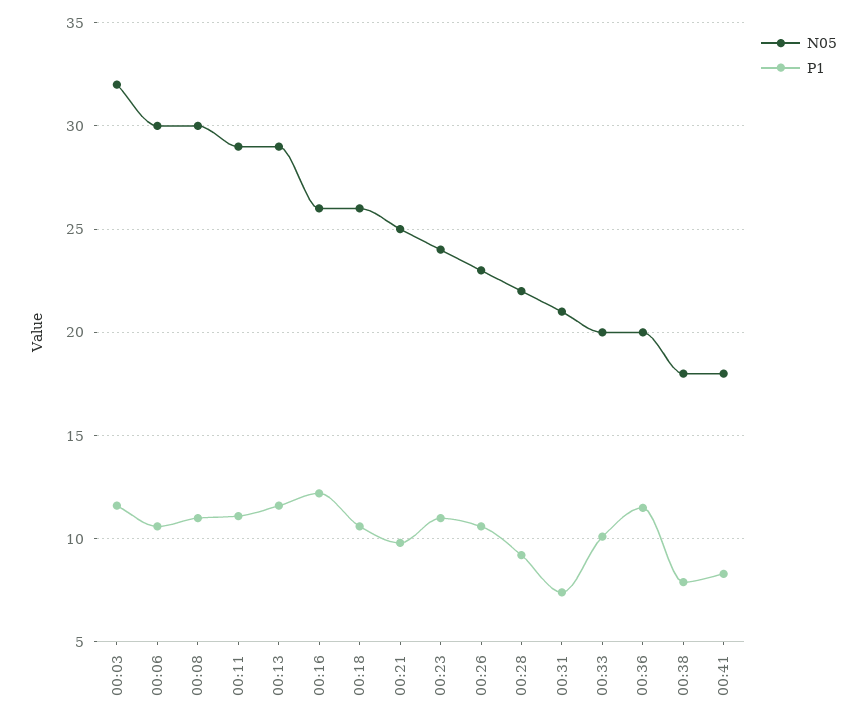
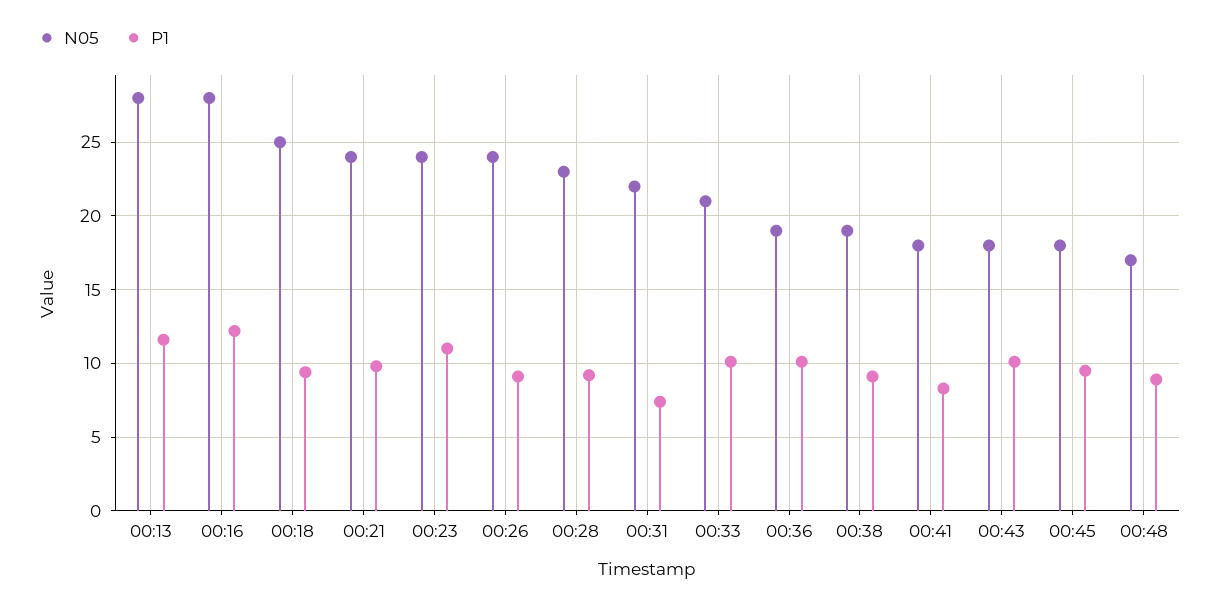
N05, 00:03: 32 -> none
P1, 00:03: 11.5 -> none
N05, 00:06: 30 -> none
P1, 00:06: 10.5 -> none
N05, 00:08: 30 -> none
P1, 00:08: 11 -> none
N05, 00:11: 29 -> none
P1, 00:11: 11 -> none
N05, 00:13: 29 -> 28
N05, 00:16: 26 -> 28
N05, 00:18: 26 -> 25
P1, 00:18: 10.5 -> 9.5
N05, 00:21: 25 -> 24
N05, 00:26: 23 -> 24
P1, 00:26: 10.5 -> 9
N05, 00:28: 22 -> 23
N05, 00:31: 21 -> 22
N05, 00:33: 20 -> 21
N05, 00:36: 20 -> 19
P1, 00:36: 11.5 -> 10
N05, 00:38: 18 -> 19
P1, 00:38: 8 -> 9
N05, 00:43: none -> 18
P1, 00:43: none -> 10
N05, 00:45: none -> 18
P1, 00:45: none -> 9.5
N05, 00:48: none -> 17
P1, 00:48: none -> 9

